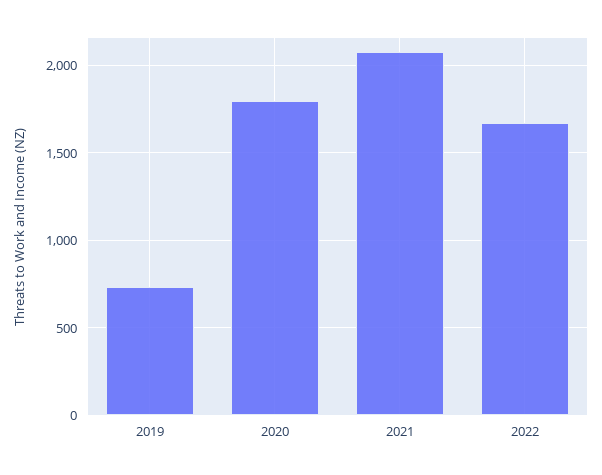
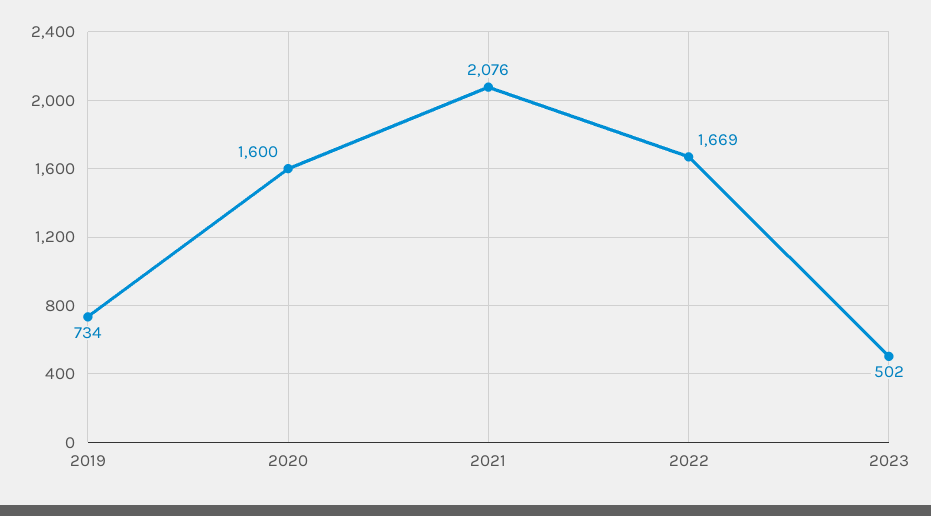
2020: 1800 -> 1600
2023: none -> 502

